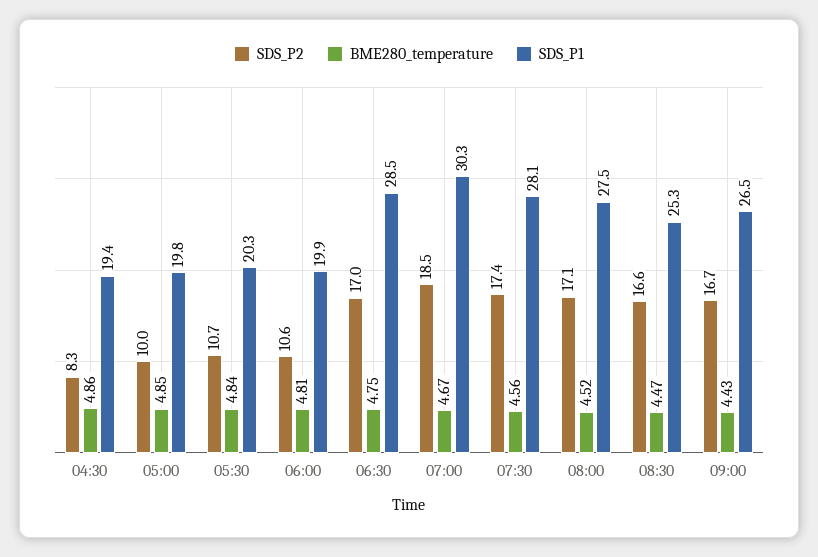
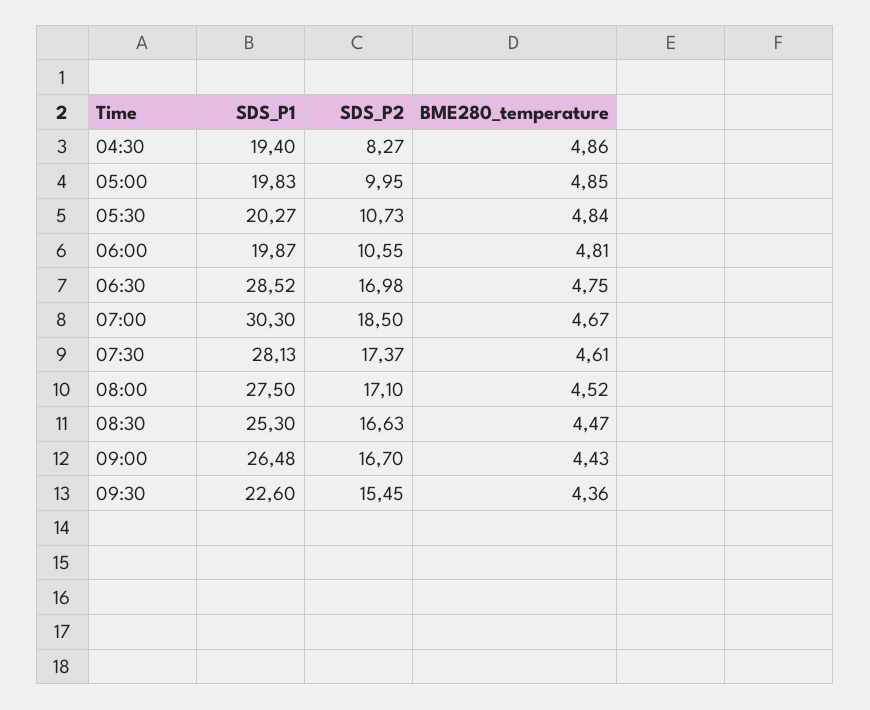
BME280_temperature, 07:30: 4.56 -> 4.61
SDS_P1, 09:30: none -> 22.6
SDS_P2, 09:30: none -> 15.45
BME280_temperature, 09:30: none -> 4.36

